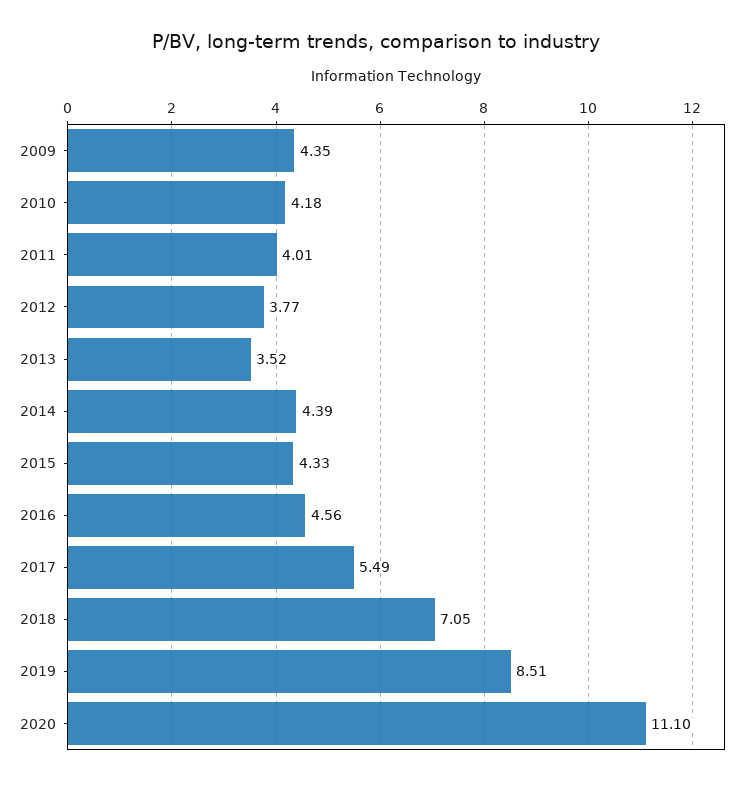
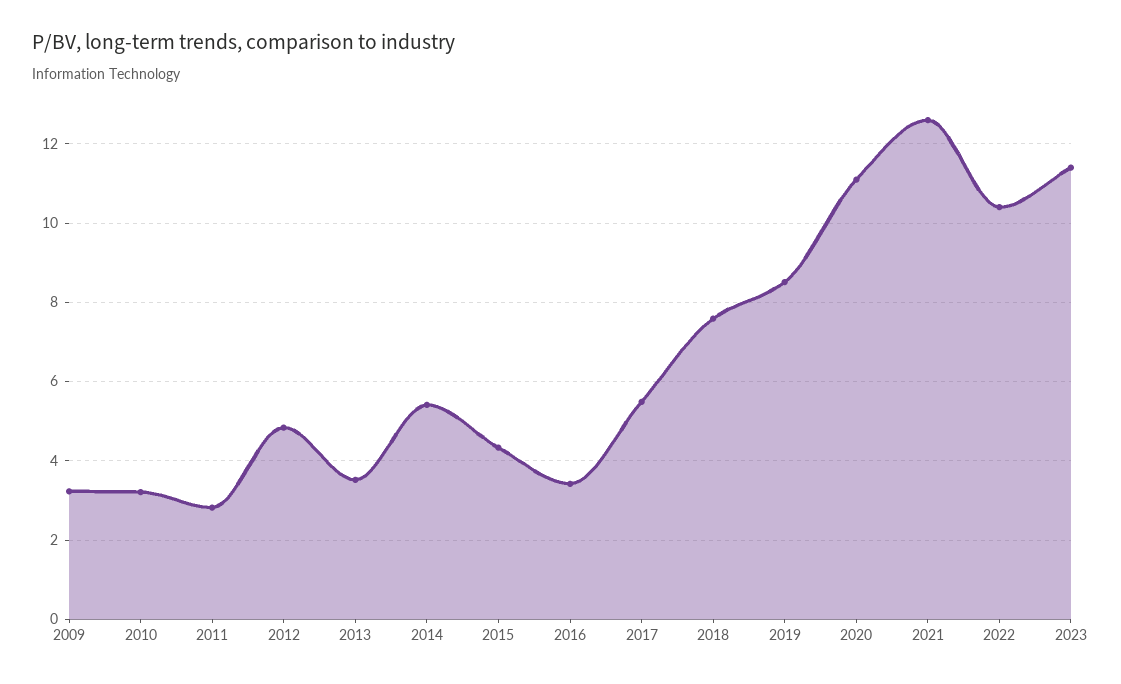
2009: 4.35 -> 3.2
2010: 4.18 -> 3.2
2011: 4.01 -> 2.8
2012: 3.77 -> 4.8
2014: 4.39 -> 5.4
2016: 4.56 -> 3.4
2018: 7.05 -> 7.6
2021: none -> 12.6
2022: none -> 10.4
2023: none -> 11.4

